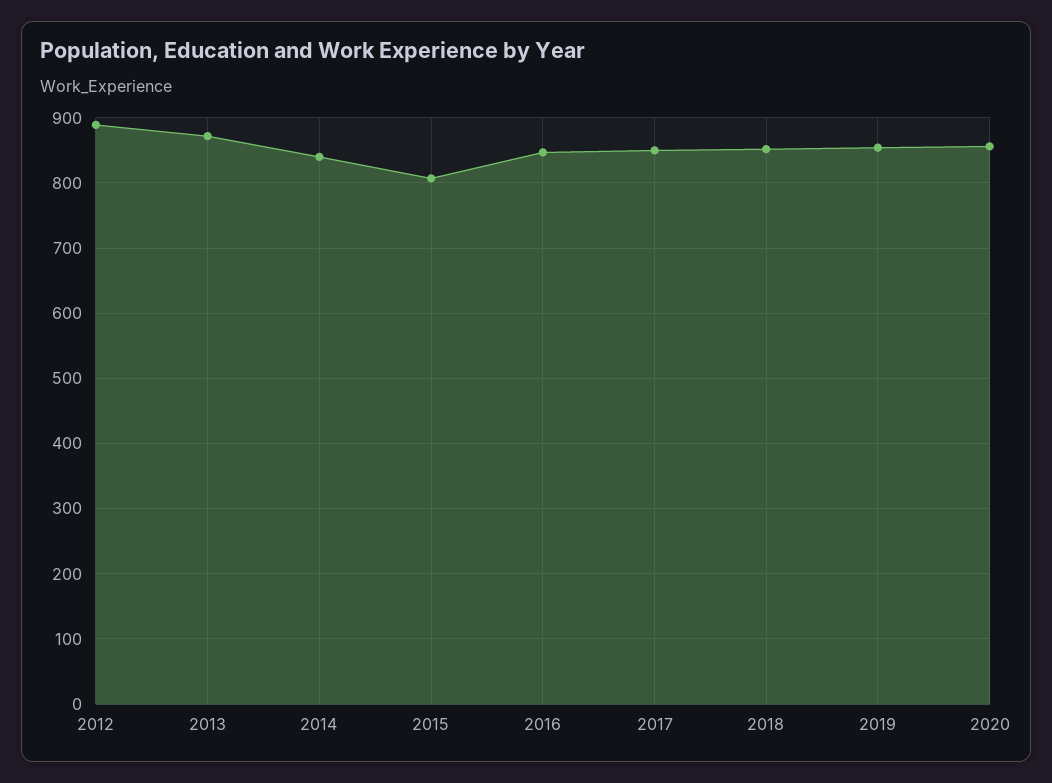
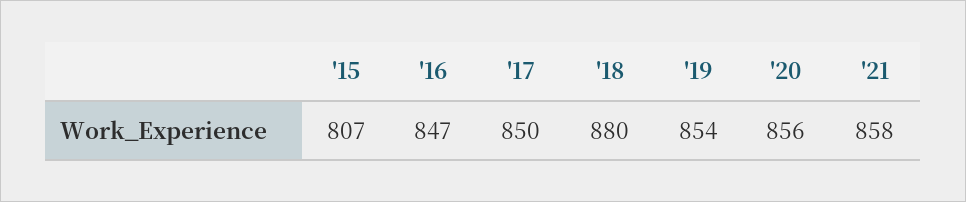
2012: 890 -> none
2013: 870 -> none
2014: 840 -> none
2018: 850 -> 880
'21: none -> 858

